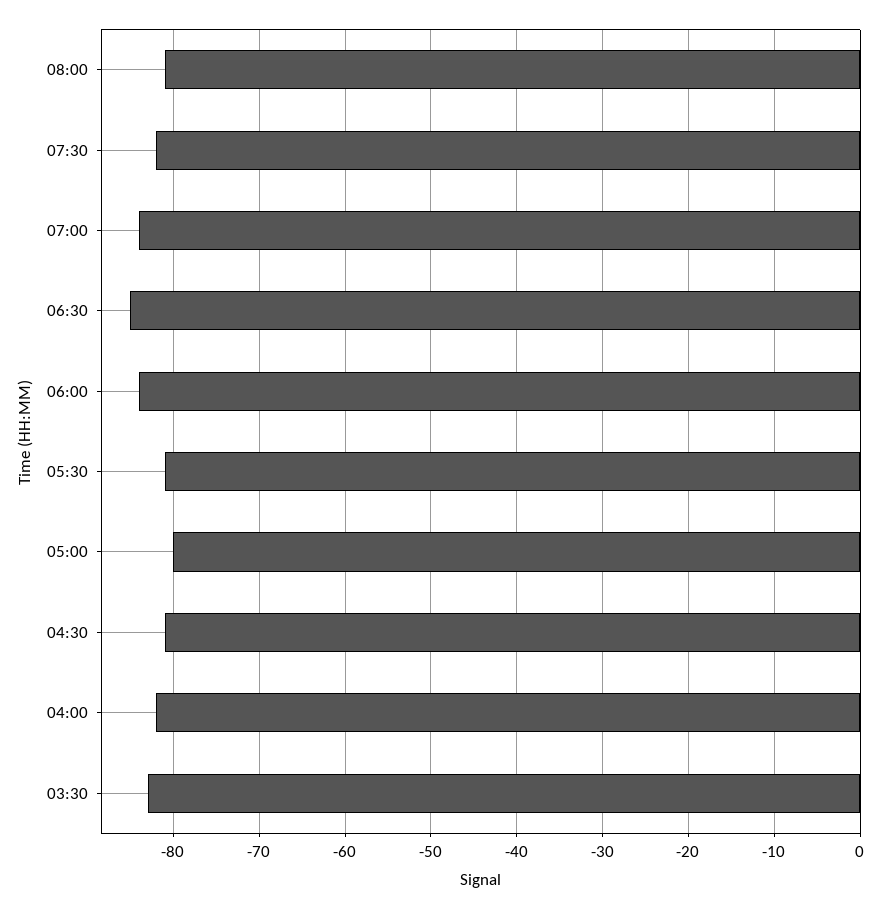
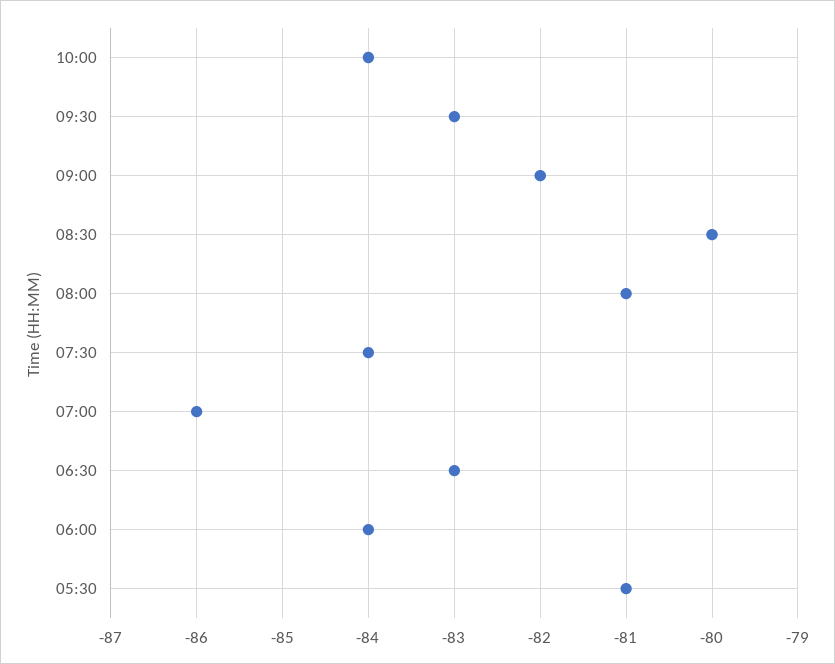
07:30: -82 -> -84
07:00: -84 -> -86
06:30: -85 -> -83
05:00: -80 -> none
04:30: -81 -> none
04:00: -82 -> none
03:30: -83 -> none
10:00: none -> -84
09:30: none -> -83
09:00: none -> -82
08:30: none -> -80

